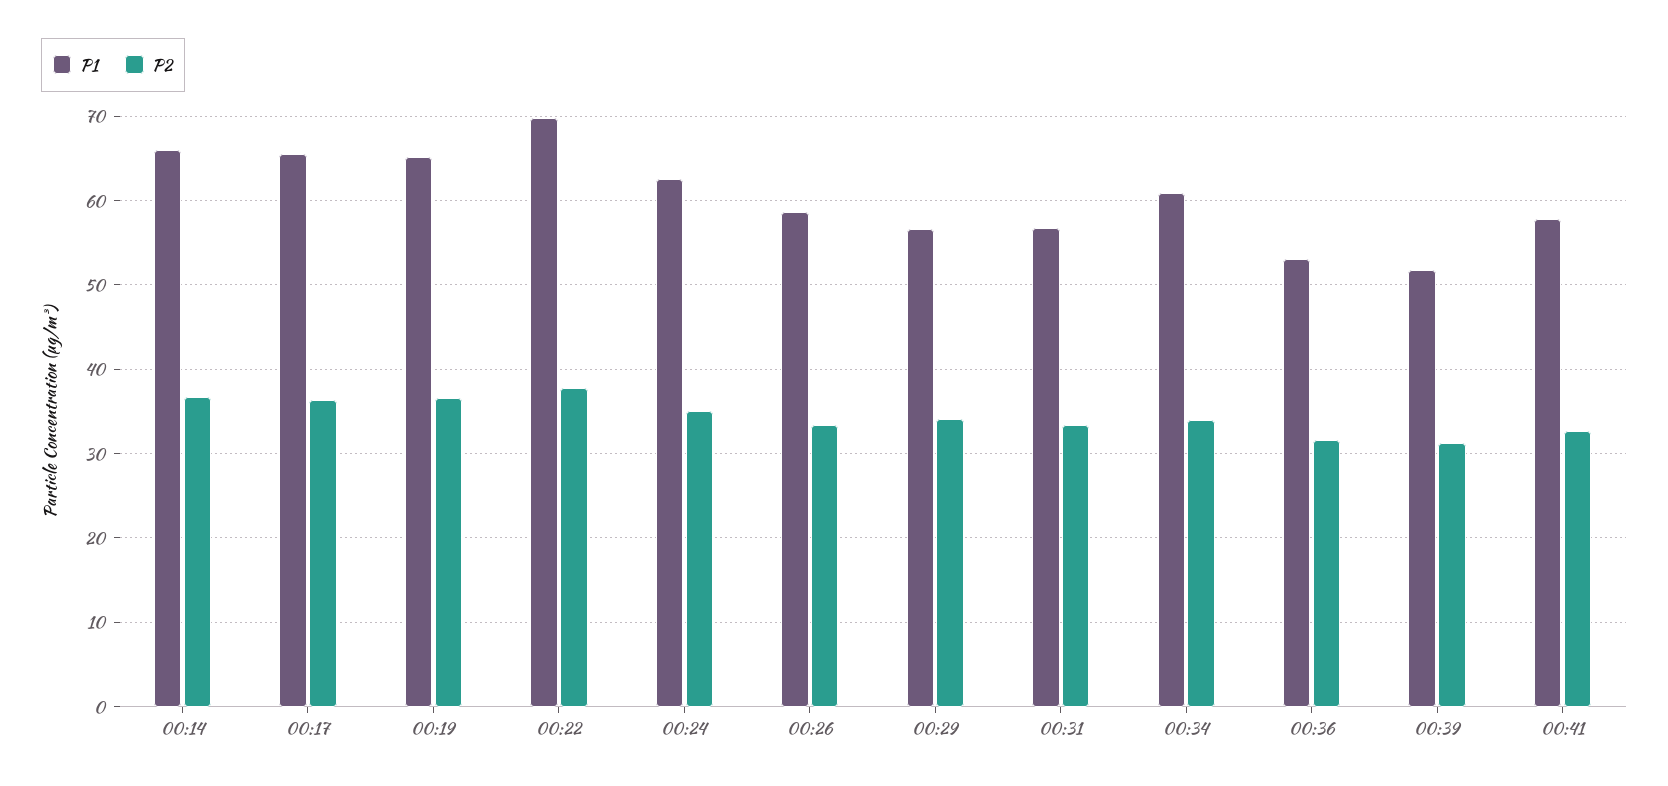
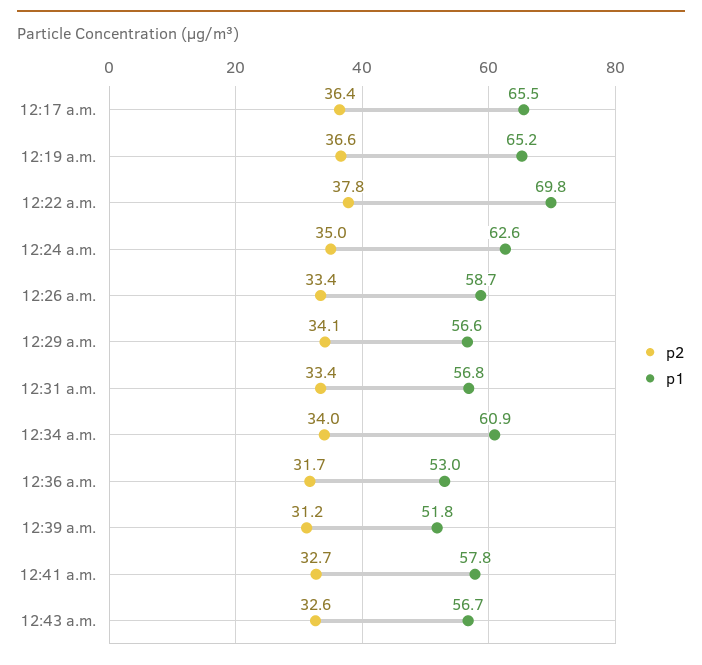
P1, 00:14: 66 -> none
P2, 00:14: 37 -> none
P2, 12:43 a.m.: none -> 32.6
P1, 12:43 a.m.: none -> 56.7

